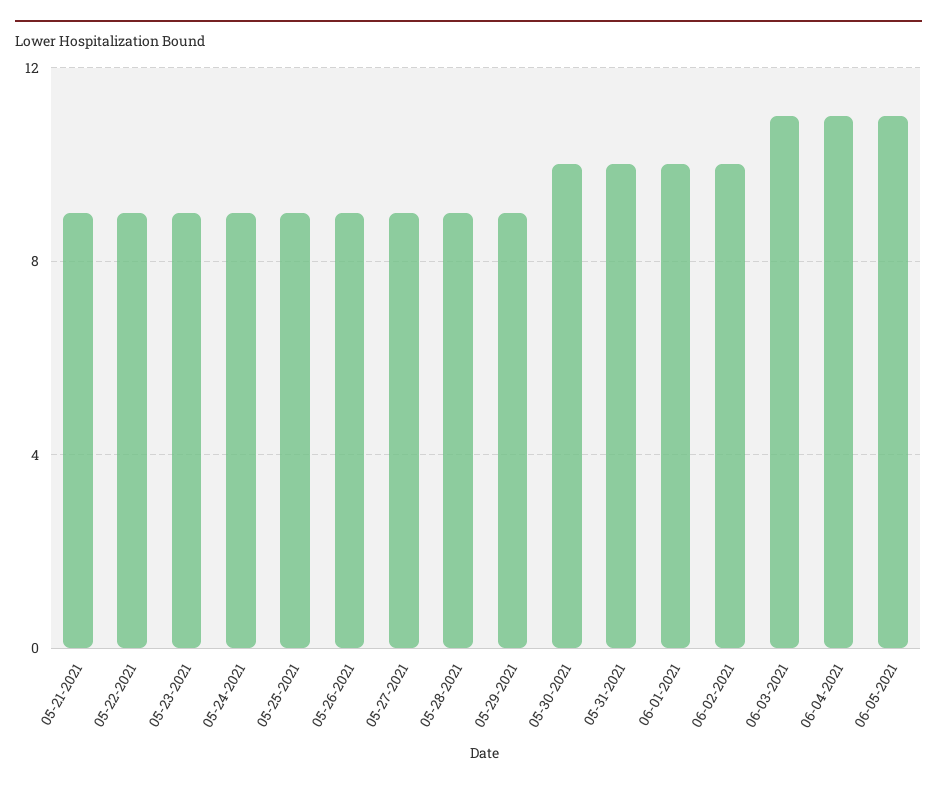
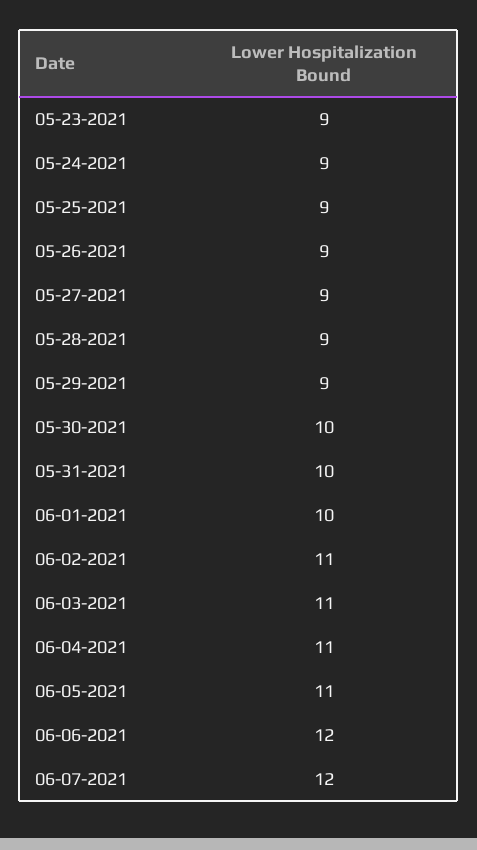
05-21-2021: 9 -> none
05-22-2021: 9 -> none
06-02-2021: 10 -> 11
06-06-2021: none -> 12
06-07-2021: none -> 12

